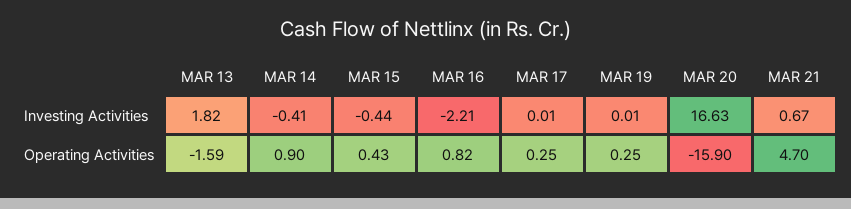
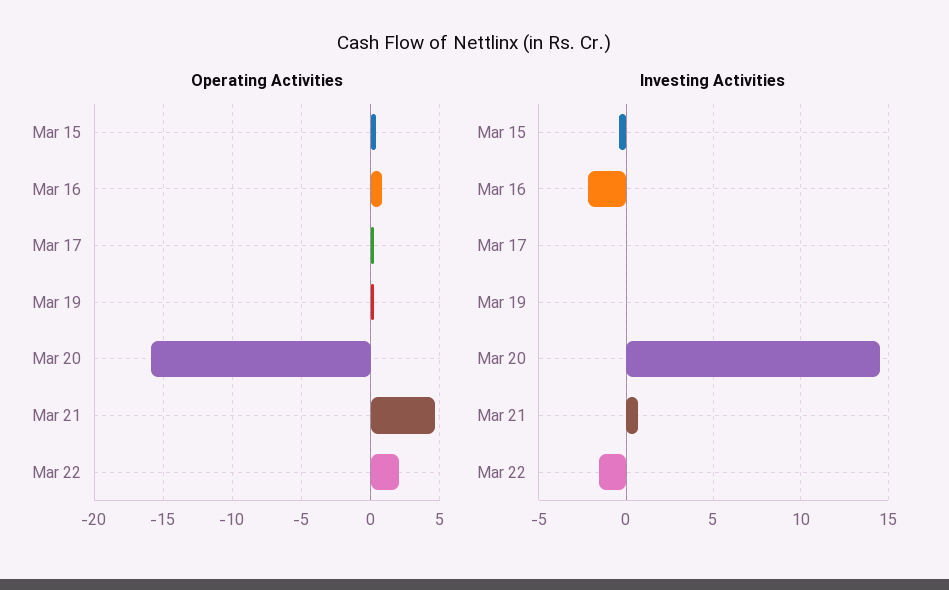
Investing Activities, MAR 13: 1.82 -> none
Investing Activities, MAR 14: -0.41 -> none
Investing Activities, MAR 20: 16.63 -> 14.5
Operating Activities, MAR 13: -1.59 -> none
Operating Activities, MAR 14: 0.9 -> none
Operating Activities, Mar 22: none -> 2
Investing Activities, Mar 22: none -> -1.5

